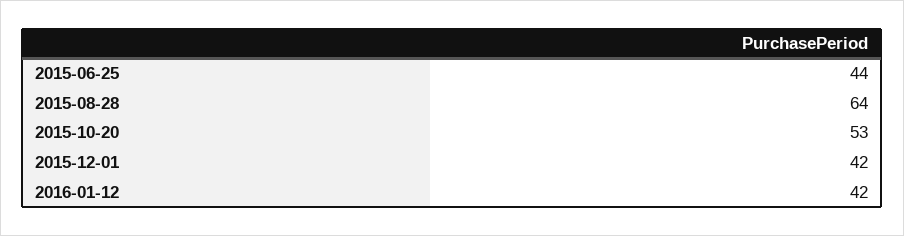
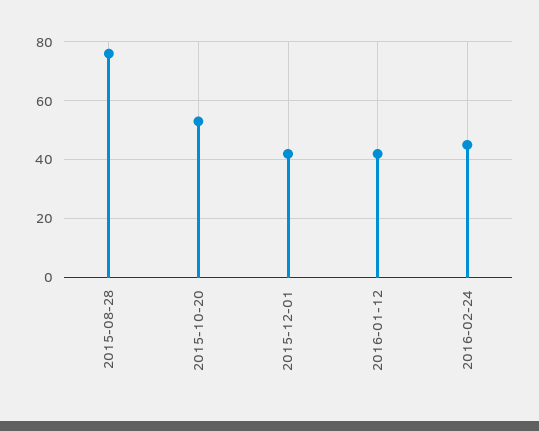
2015-06-25: 44 -> none
2015-08-28: 64 -> 75
2016-02-24: none -> 45

